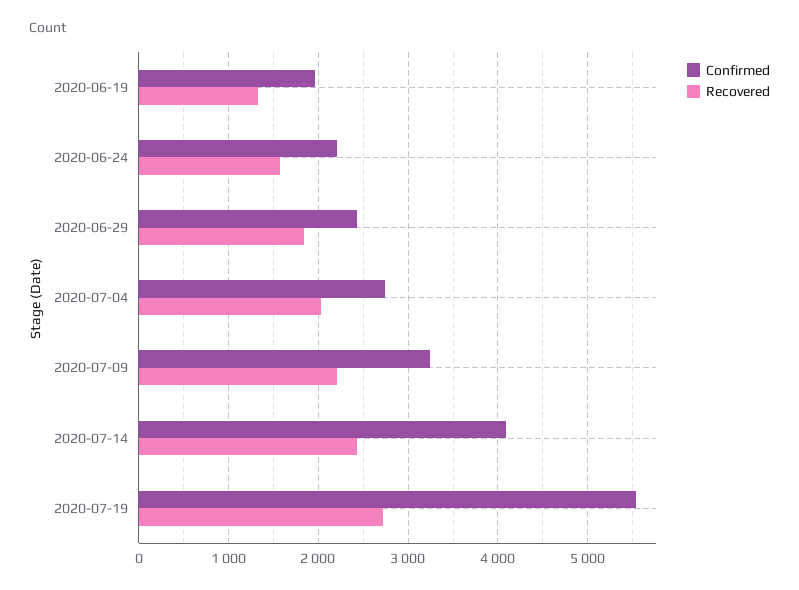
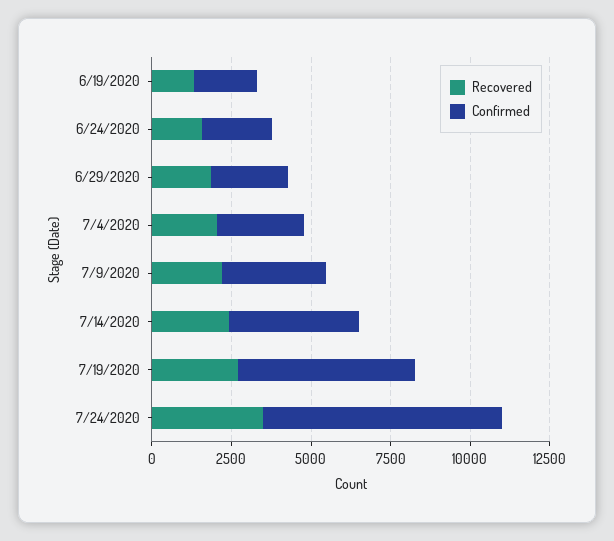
Recovered, 7/24/2020: none -> 3500
Confirmed, 7/24/2020: none -> 7500

